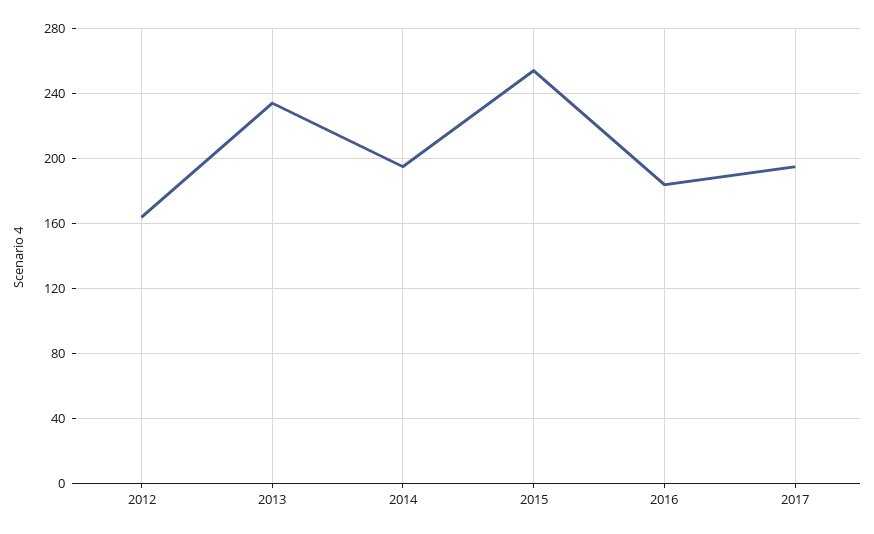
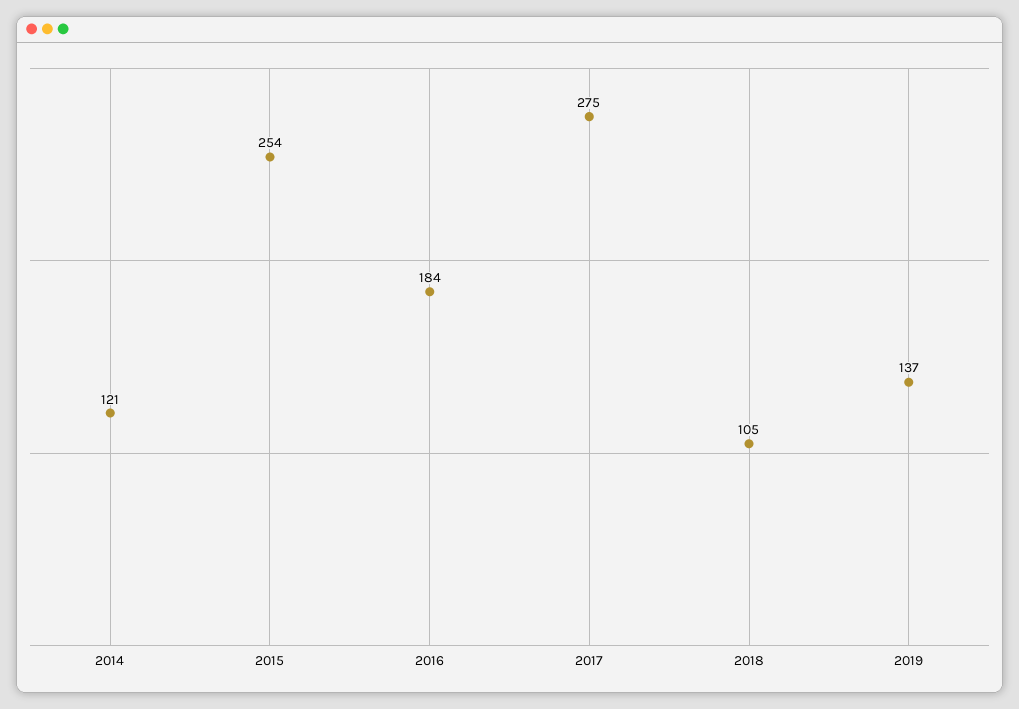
2012: 165 -> none
2013: 235 -> none
2014: 195 -> 121
2017: 195 -> 275
2018: none -> 105
2019: none -> 137

